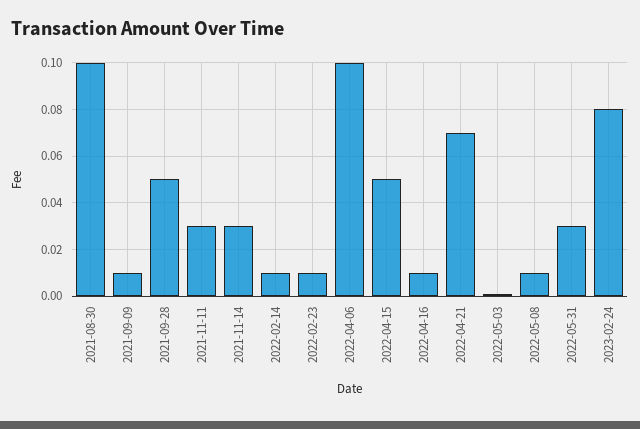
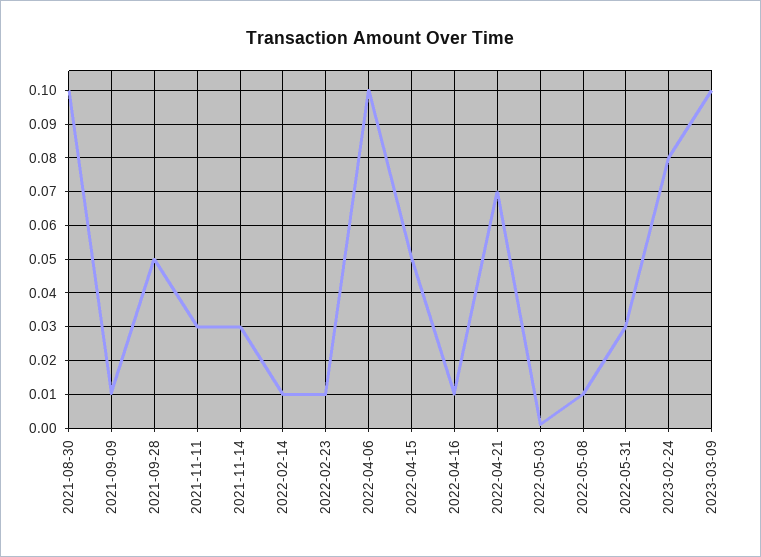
2023-03-09: none -> 0.1

